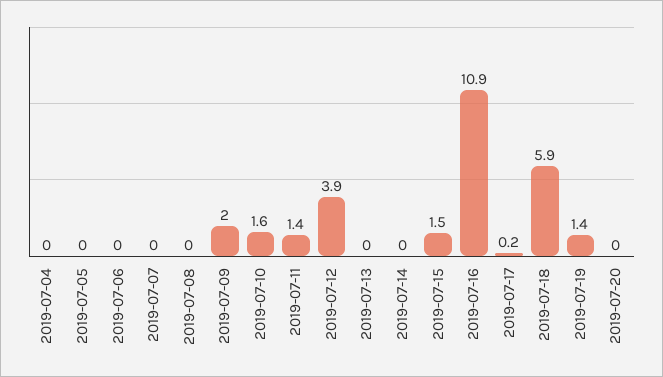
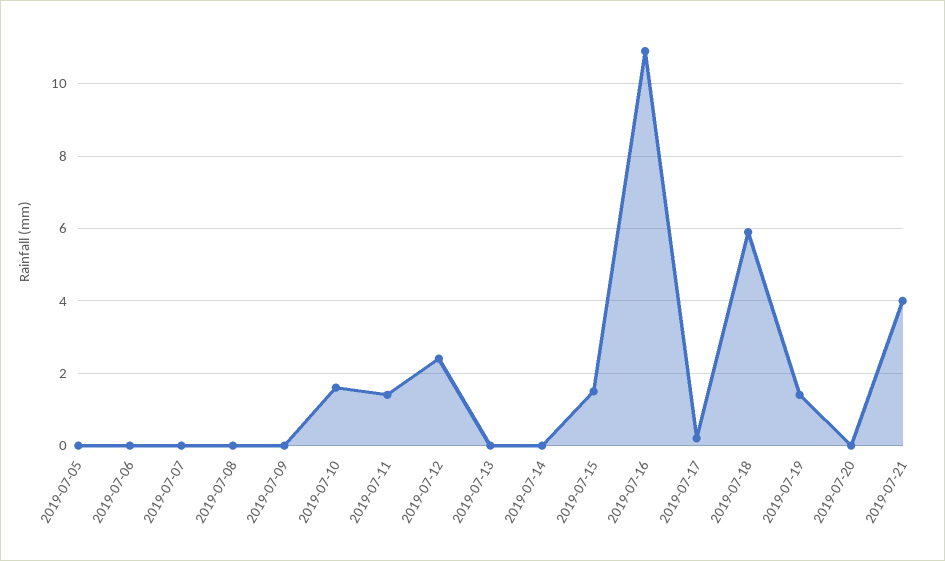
2019-07-04: 0 -> none
2019-07-09: 2 -> 0
2019-07-12: 3.9 -> 2.5
2019-07-21: none -> 4

